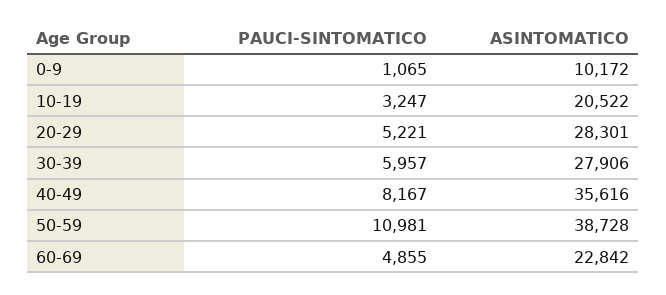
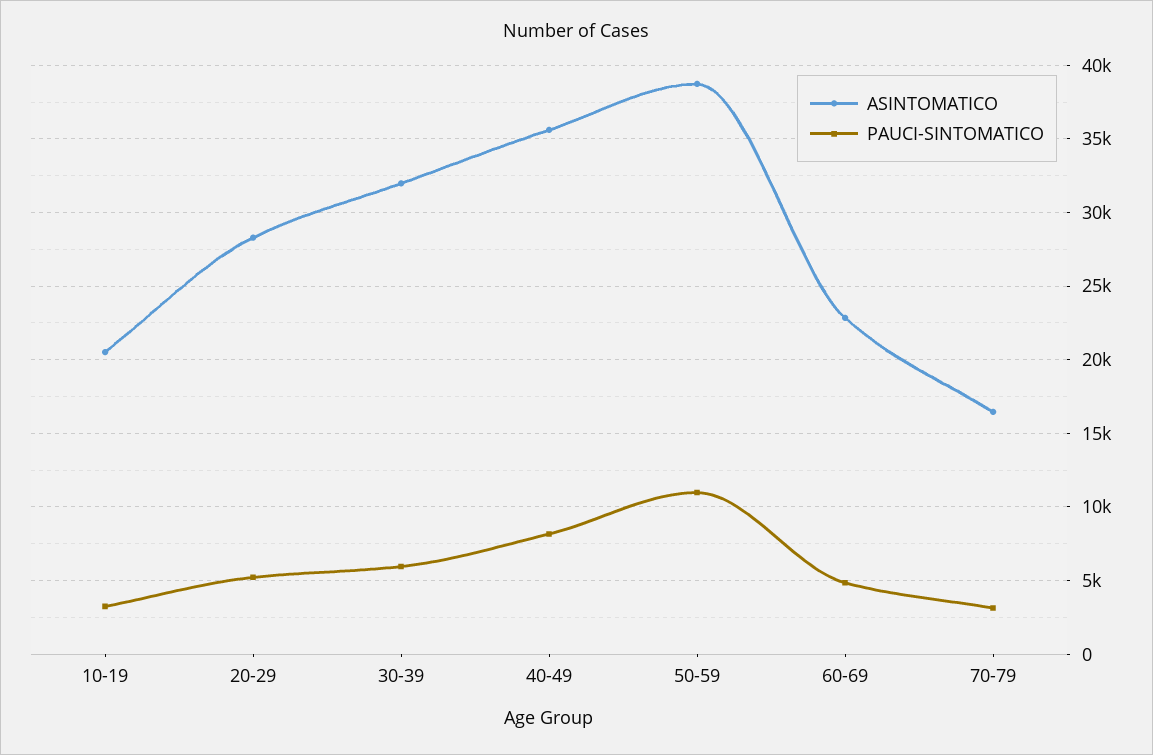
PAUCI-SINTOMATICO, 0-9: 1065 -> none
ASINTOMATICO, 0-9: 10172 -> none
ASINTOMATICO, 30-39: 27906 -> 32000
ASINTOMATICO, 70-79: none -> 16500
PAUCI-SINTOMATICO, 70-79: none -> 3000

